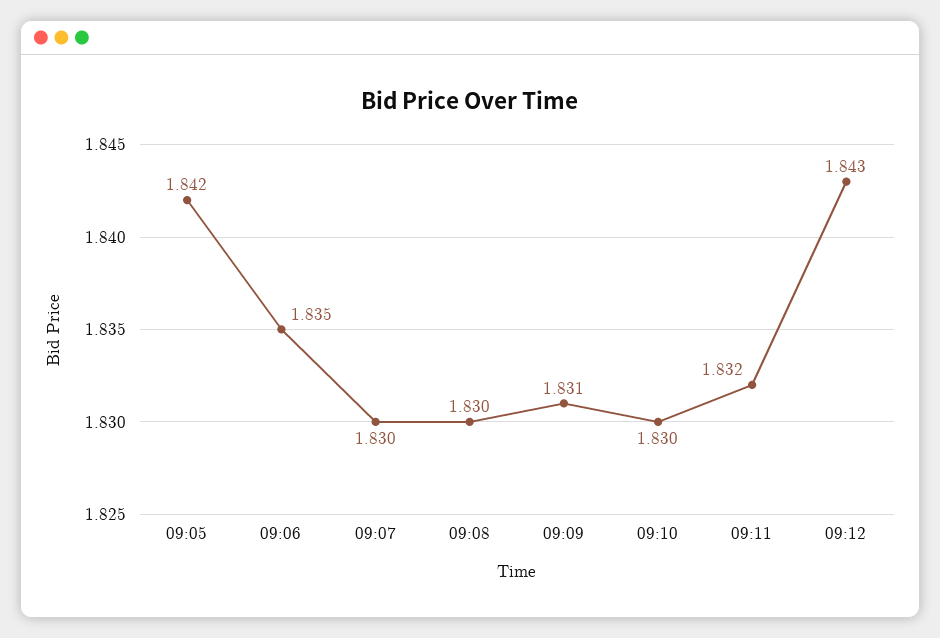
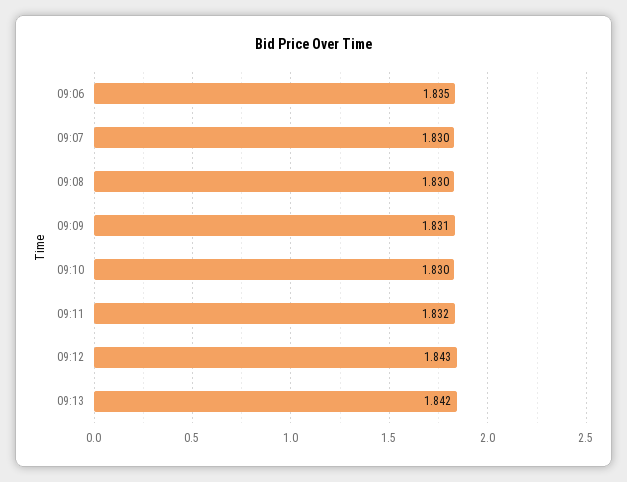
09:05: 1.842 -> none
09:13: none -> 1.842

